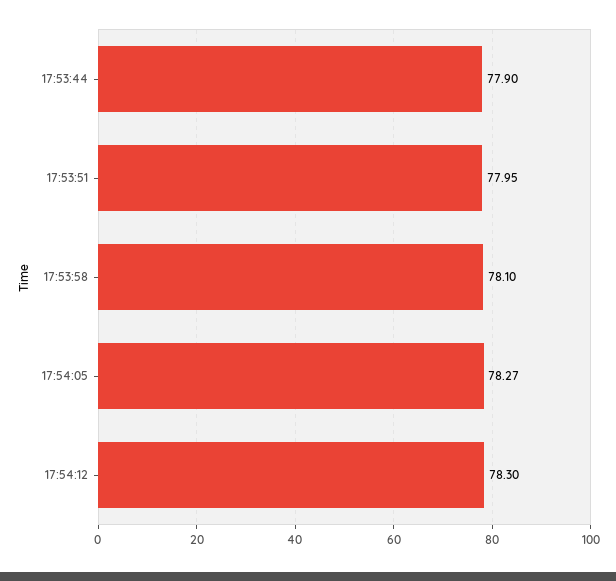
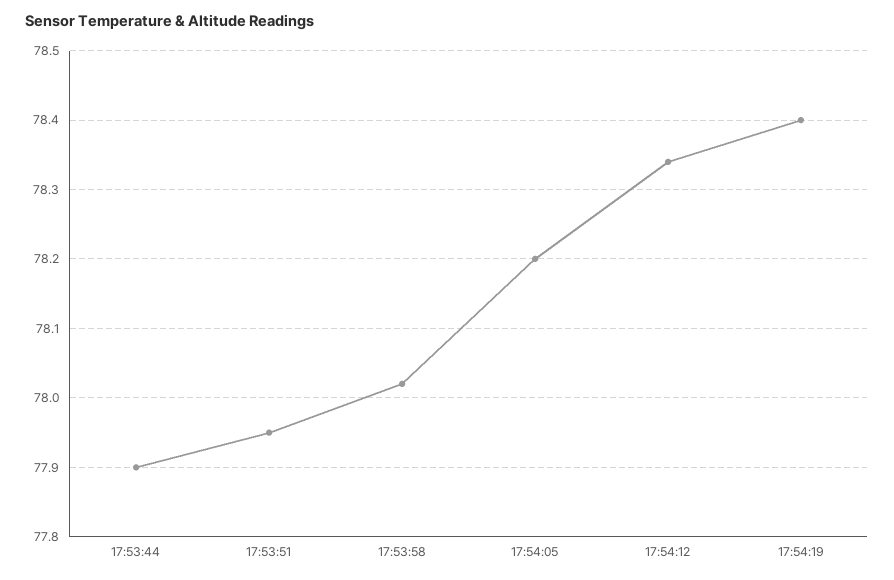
17:53:58: 78.1 -> 78.02
17:54:05: 78.27 -> 78.2
17:54:12: 78.3 -> 78.34
17:54:19: none -> 78.4

